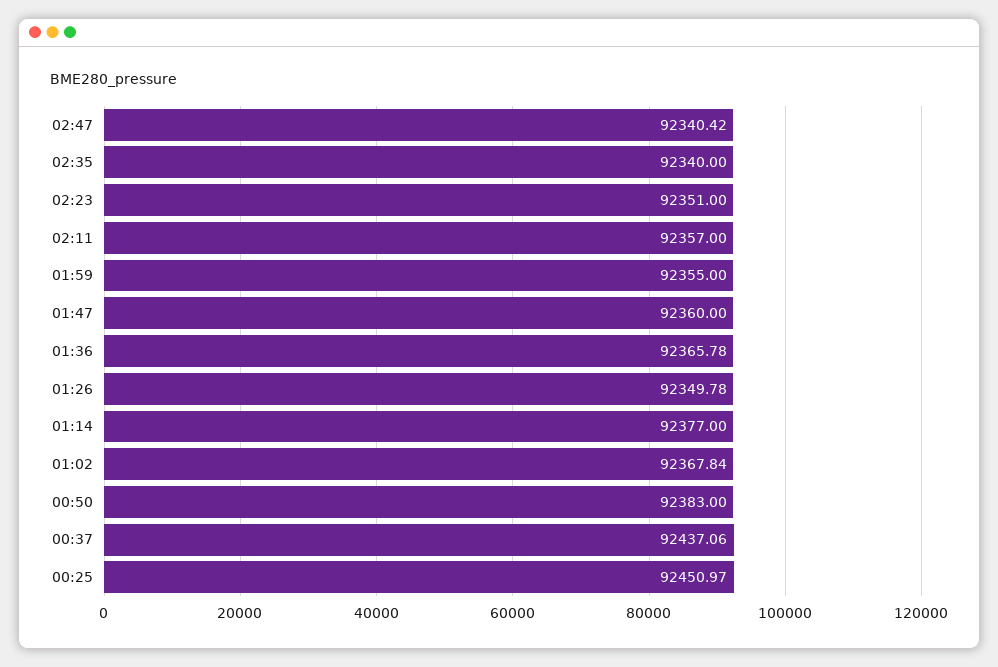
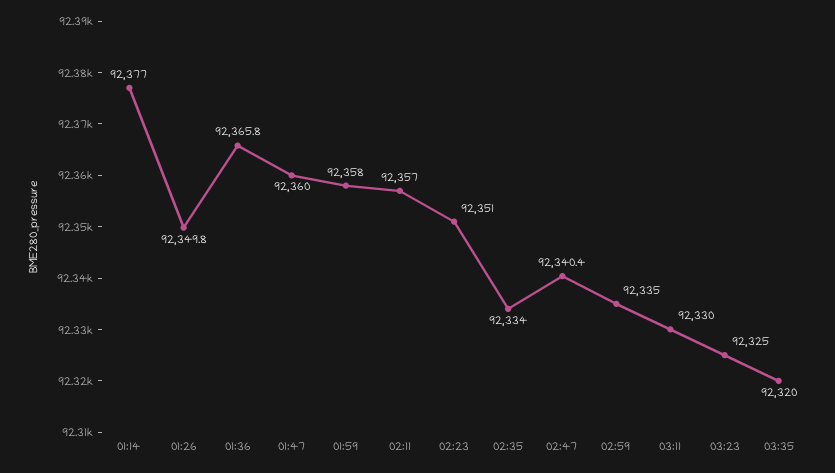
02:35: 92340 -> 92334
01:59: 92355 -> 92358
01:02: 92367.84 -> none
00:50: 92383 -> none
00:37: 92437.06 -> none
00:25: 92450.97 -> none
02:59: none -> 92335
03:11: none -> 92330
03:23: none -> 92325
03:35: none -> 92320

